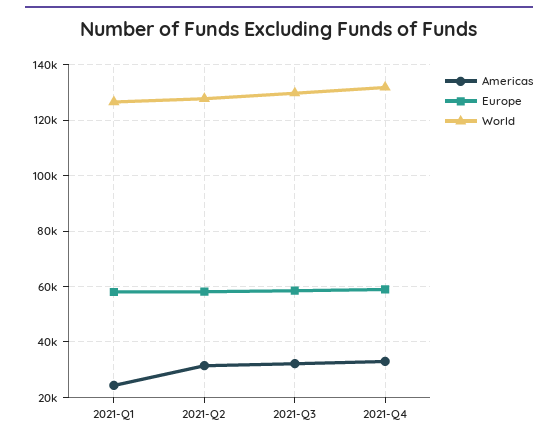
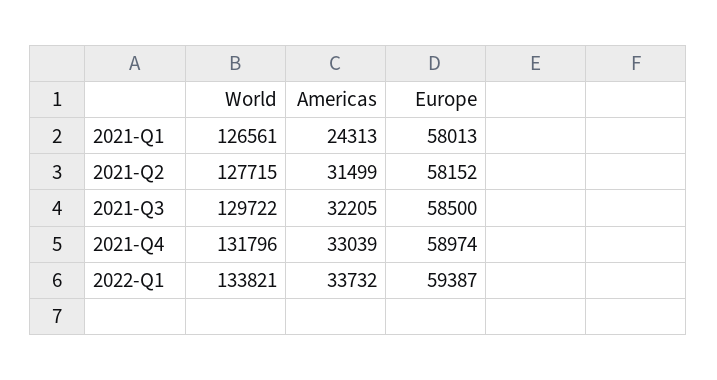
World, 2022-Q1: none -> 133821
Americas, 2022-Q1: none -> 33732
Europe, 2022-Q1: none -> 59387

